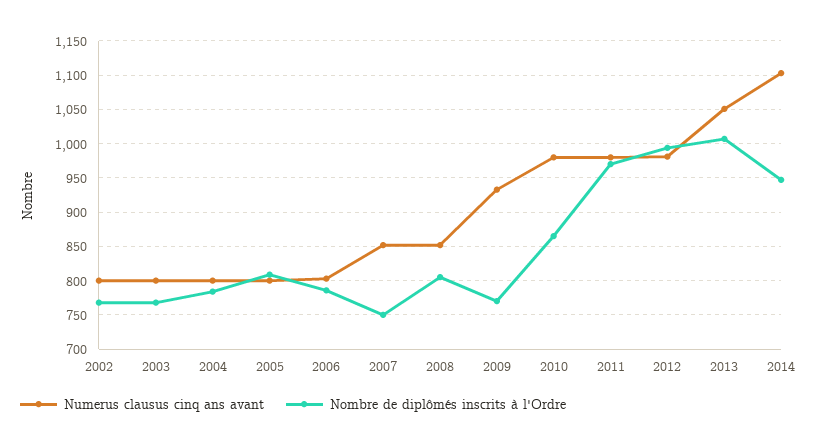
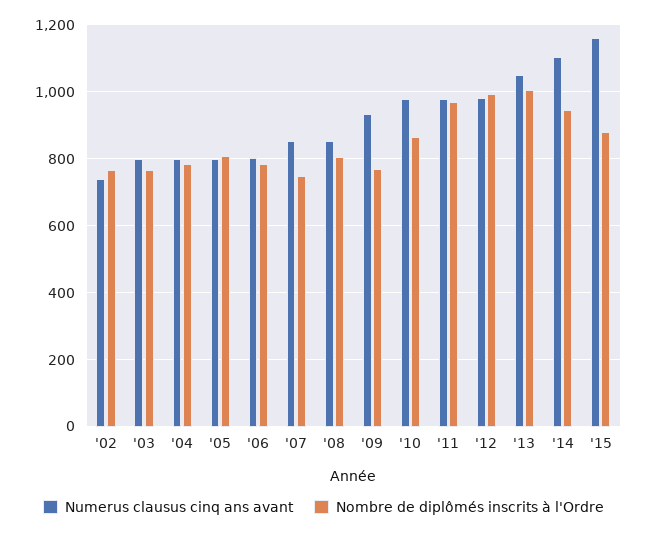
Numerus clausus cinq ans avant, 2002: 800 -> 740
Numerus clausus cinq ans avant, '15: none -> 1160
Nombre de diplômés inscrits à l'Ordre, '15: none -> 880

